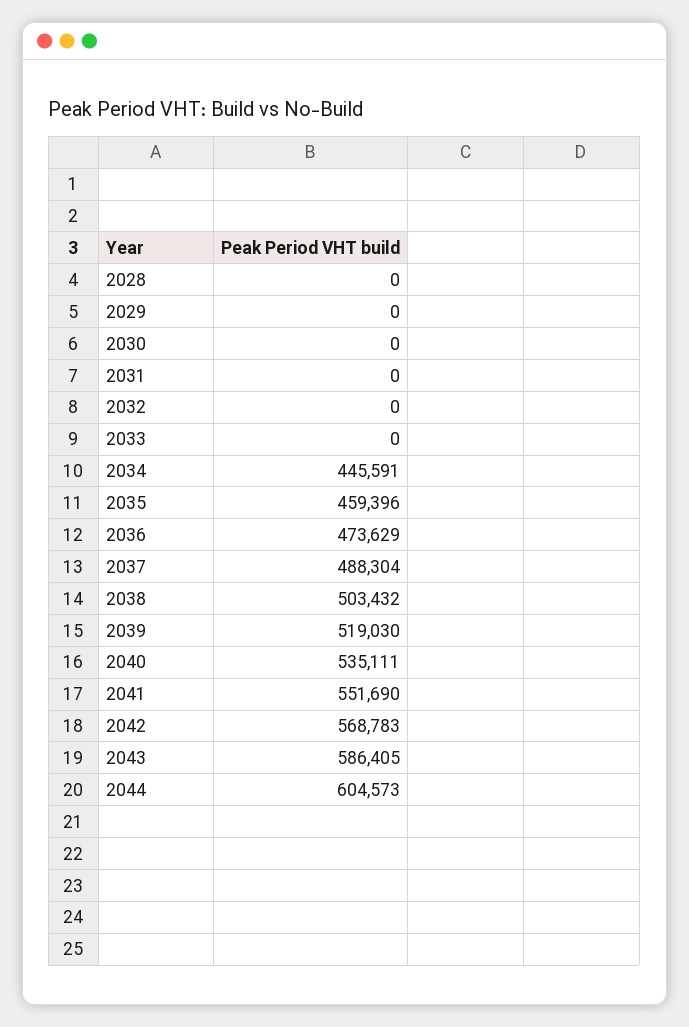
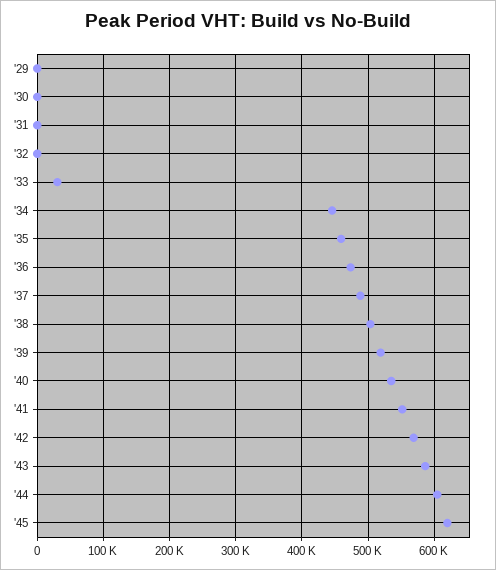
2028: 0 -> none
2033: 0 -> 30000
'45: none -> 620000

